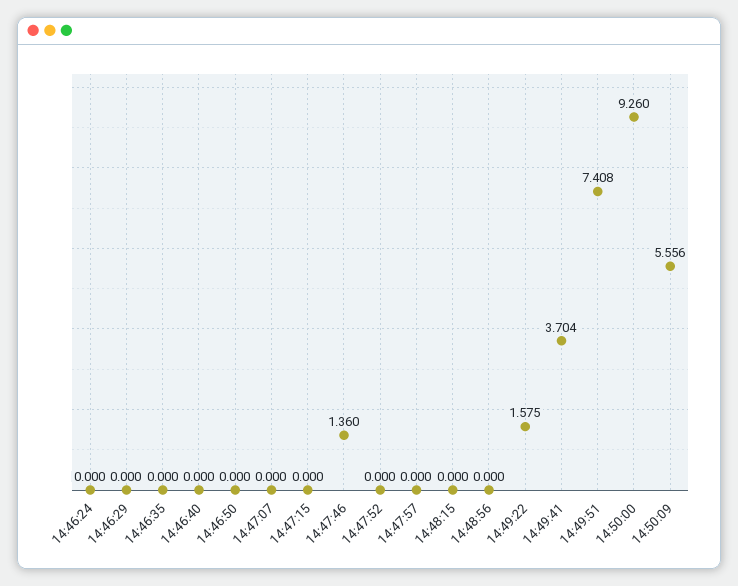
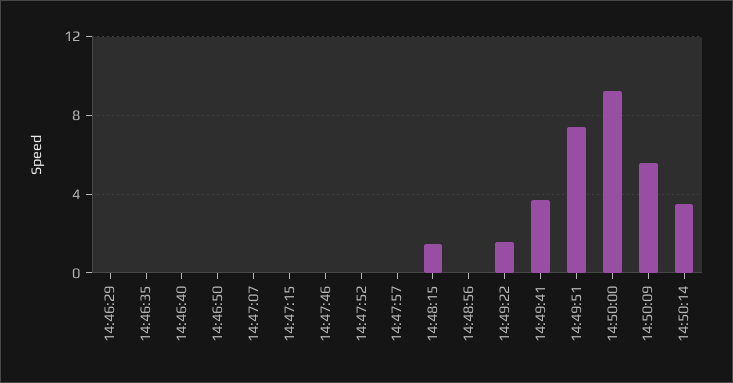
14:46:24: 0 -> none
14:47:46: 1.36 -> 0
14:48:15: 0 -> 1.5
14:50:14: none -> 3.5

